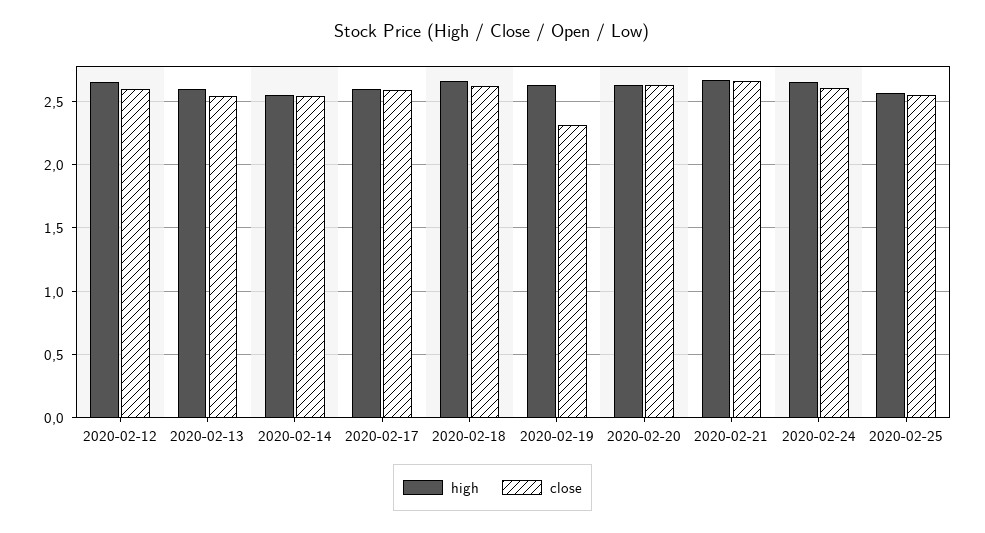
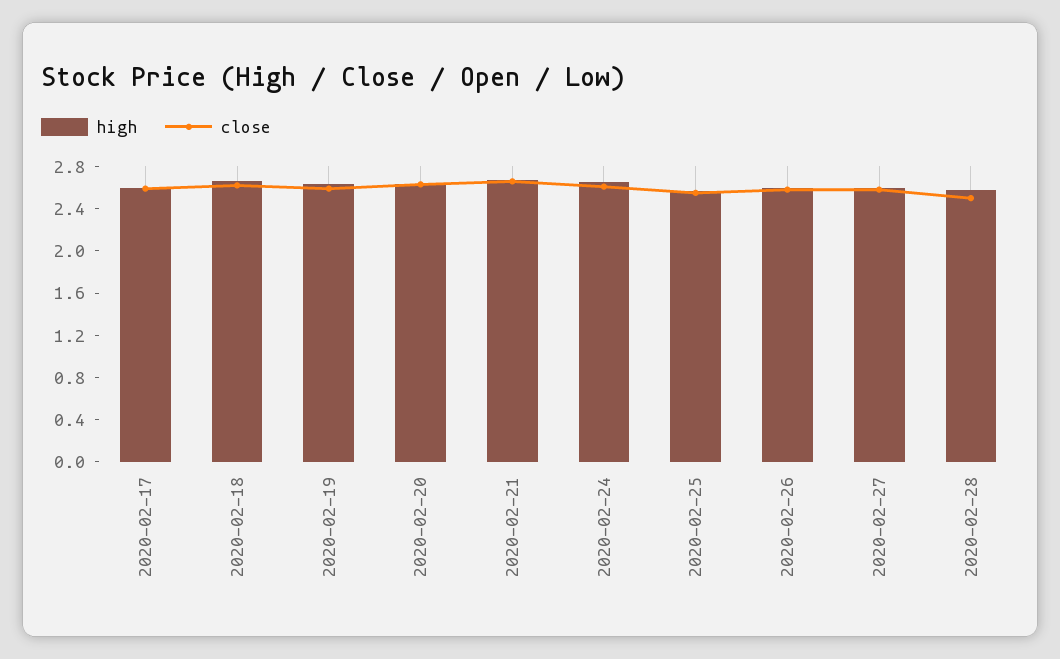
high, 2020-02-12: 2.65 -> none
close, 2020-02-12: 2.6 -> none
high, 2020-02-13: 2.6 -> none
close, 2020-02-13: 2.55 -> none
high, 2020-02-14: 2.55 -> none
close, 2020-02-14: 2.55 -> none
close, 2020-02-19: 2.3 -> 2.6
high, 2020-02-26: none -> 2.6
close, 2020-02-26: none -> 2.6
high, 2020-02-27: none -> 2.6
close, 2020-02-27: none -> 2.6
high, 2020-02-28: none -> 2.6
close, 2020-02-28: none -> 2.5

